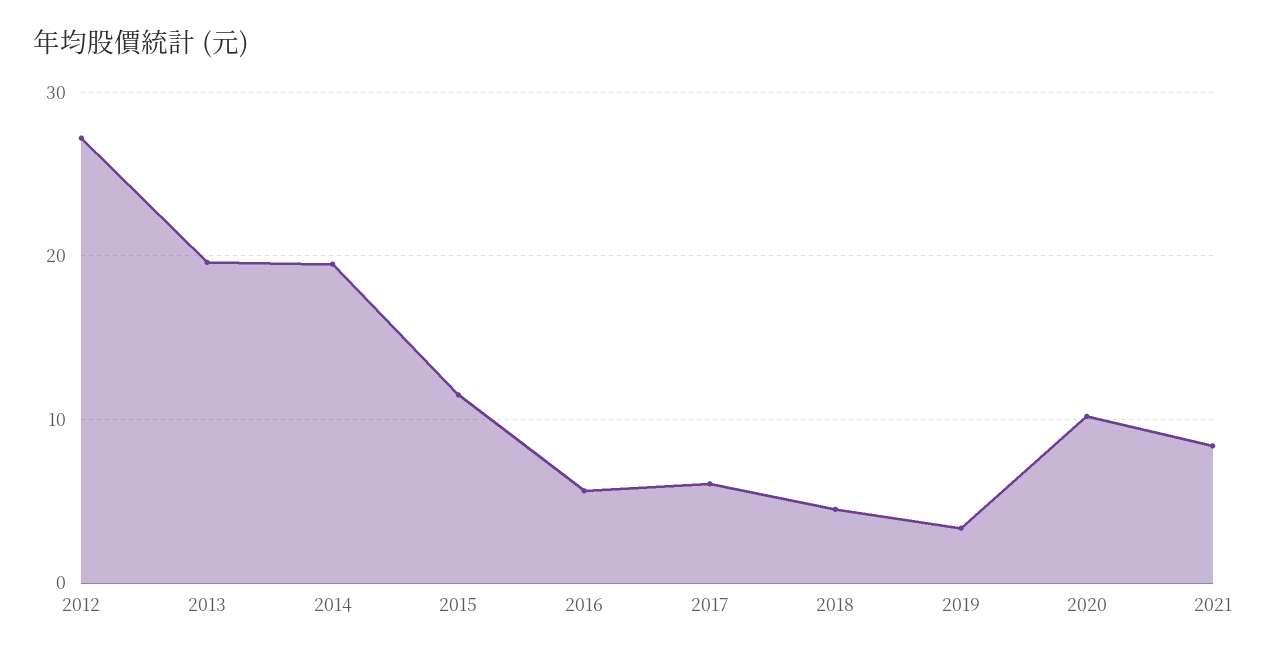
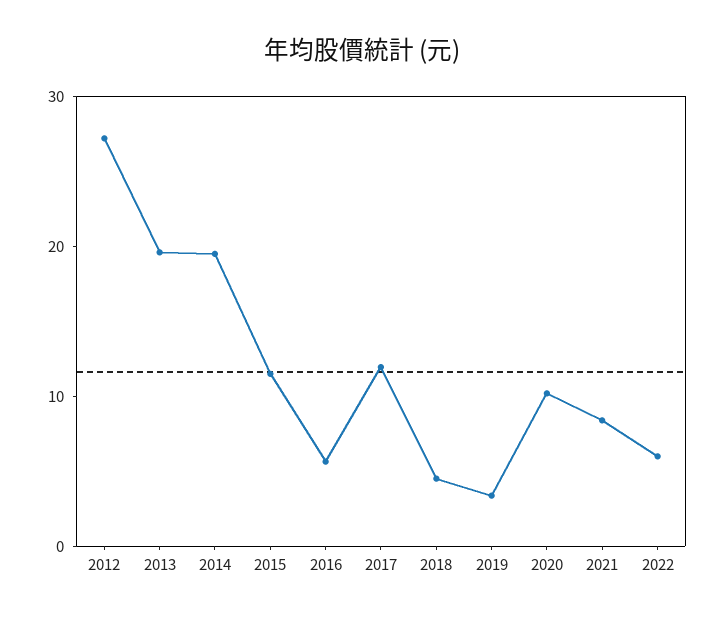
2017: 6 -> 12
2022: none -> 6

